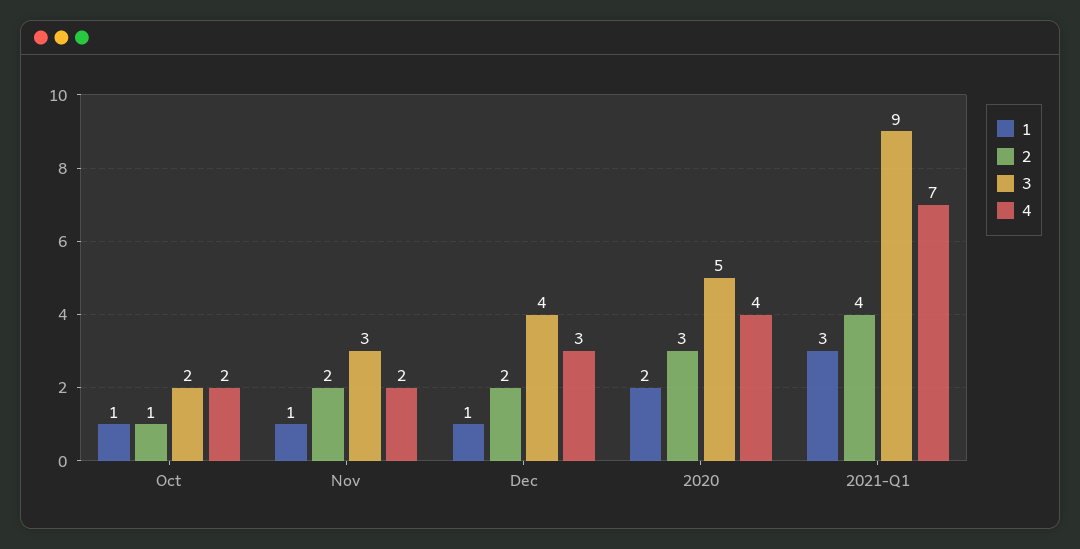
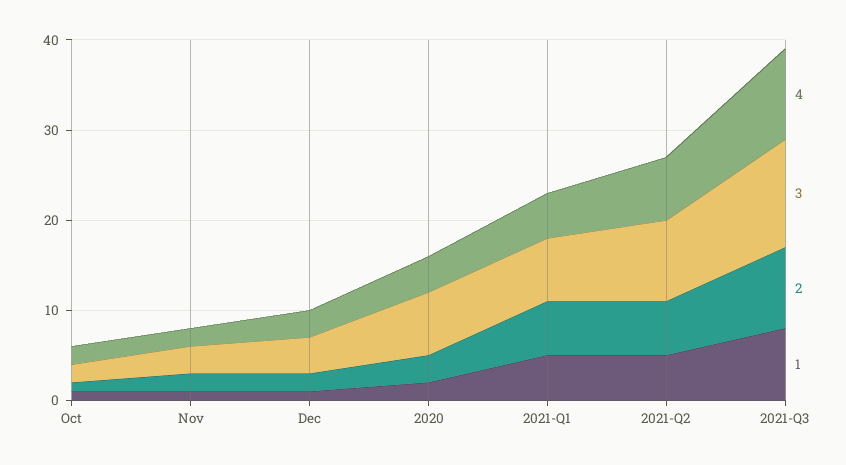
3, 2020: 5 -> 7
1, 2021-Q1: 3 -> 5
2, 2021-Q1: 4 -> 6
3, 2021-Q1: 9 -> 7
4, 2021-Q1: 7 -> 5
4, 2021-Q2: none -> 7
3, 2021-Q2: none -> 9
2, 2021-Q2: none -> 6
1, 2021-Q2: none -> 5
4, 2021-Q3: none -> 10
3, 2021-Q3: none -> 12
2, 2021-Q3: none -> 9
1, 2021-Q3: none -> 8

